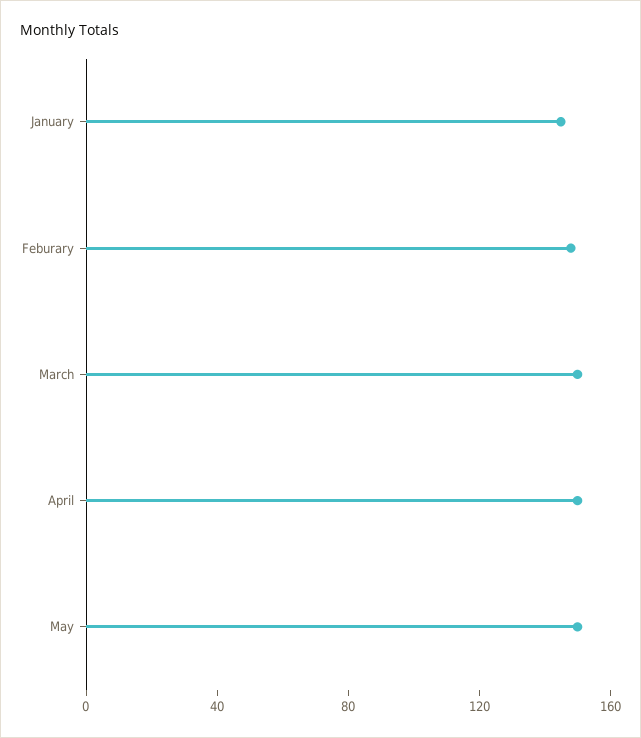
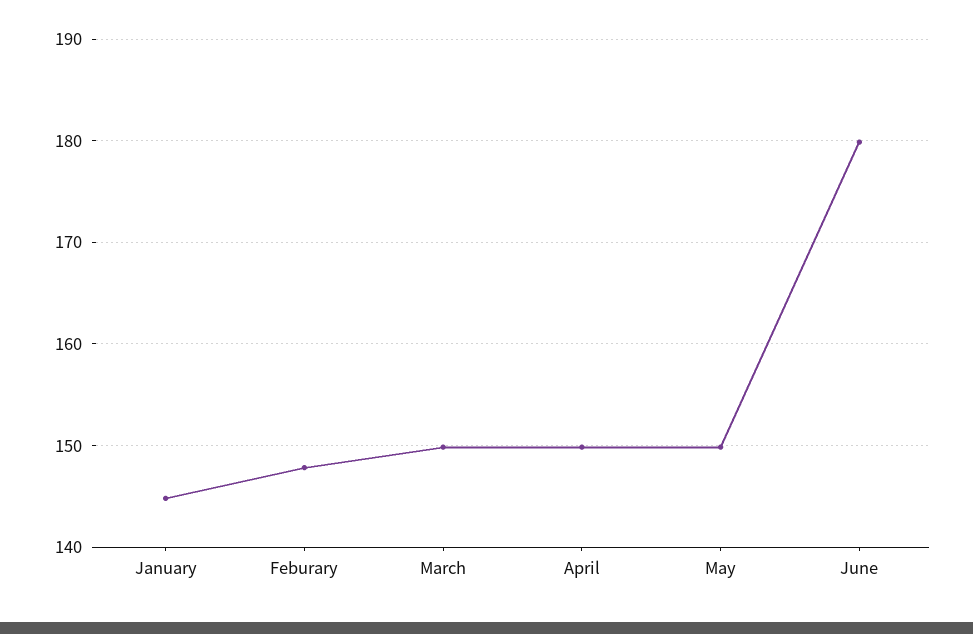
June: none -> 180

